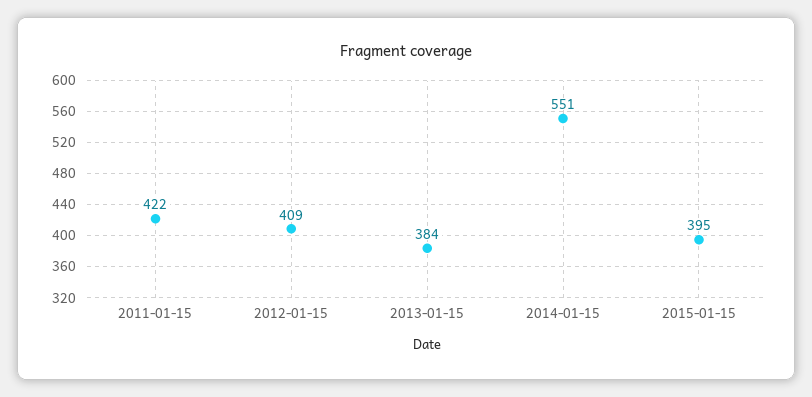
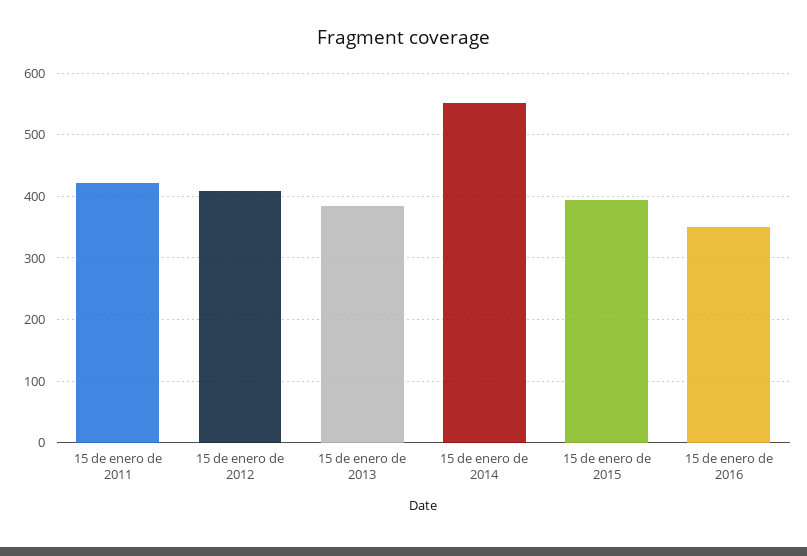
15 de enero de 2016: none -> 350

